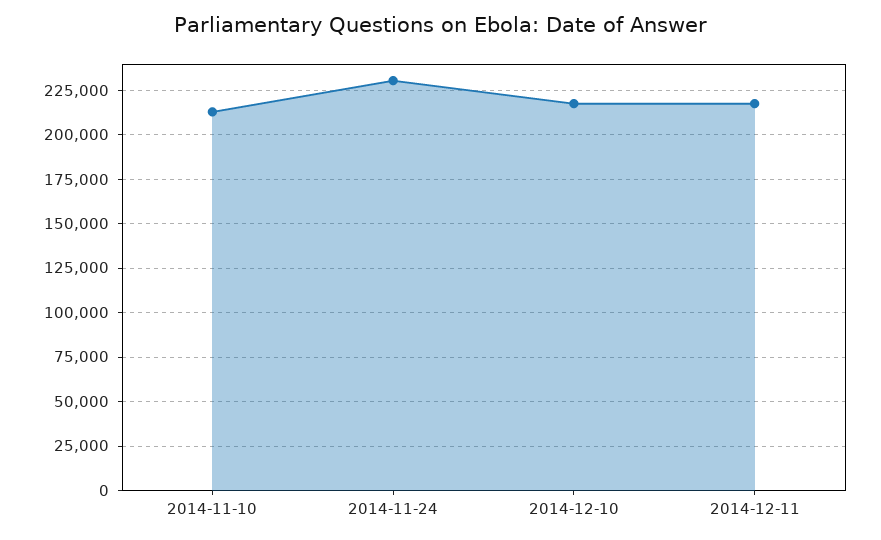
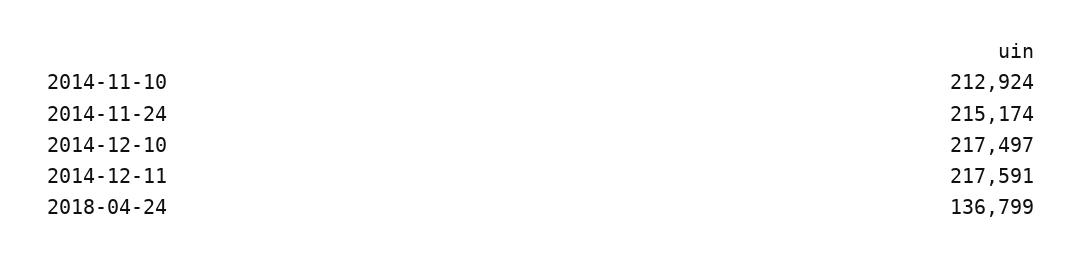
2014-11-24: 230000 -> 215174
2018-04-24: none -> 136799

